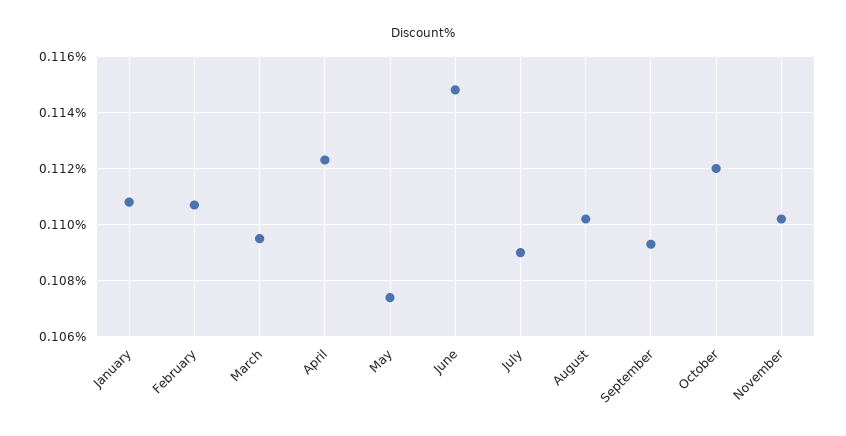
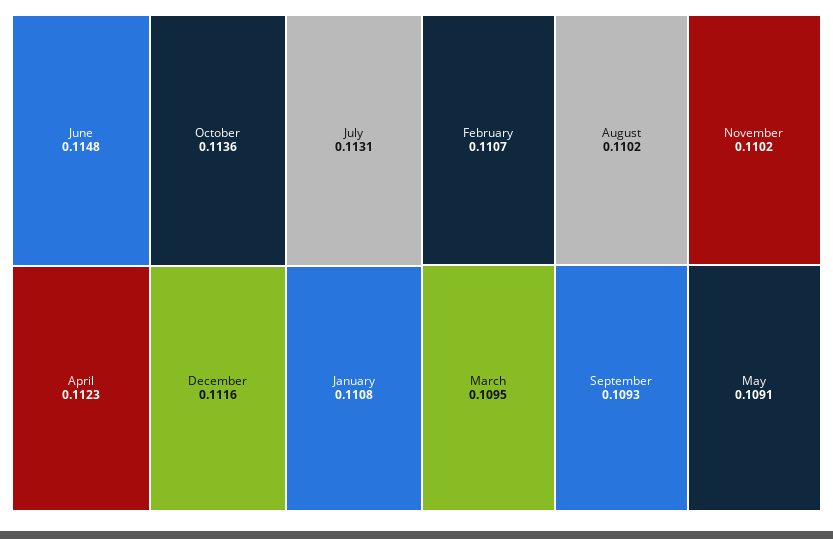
May: 0.1075 -> 0.1091
July: 0.109 -> 0.1131
October: 0.112 -> 0.1136
December: none -> 0.1116

